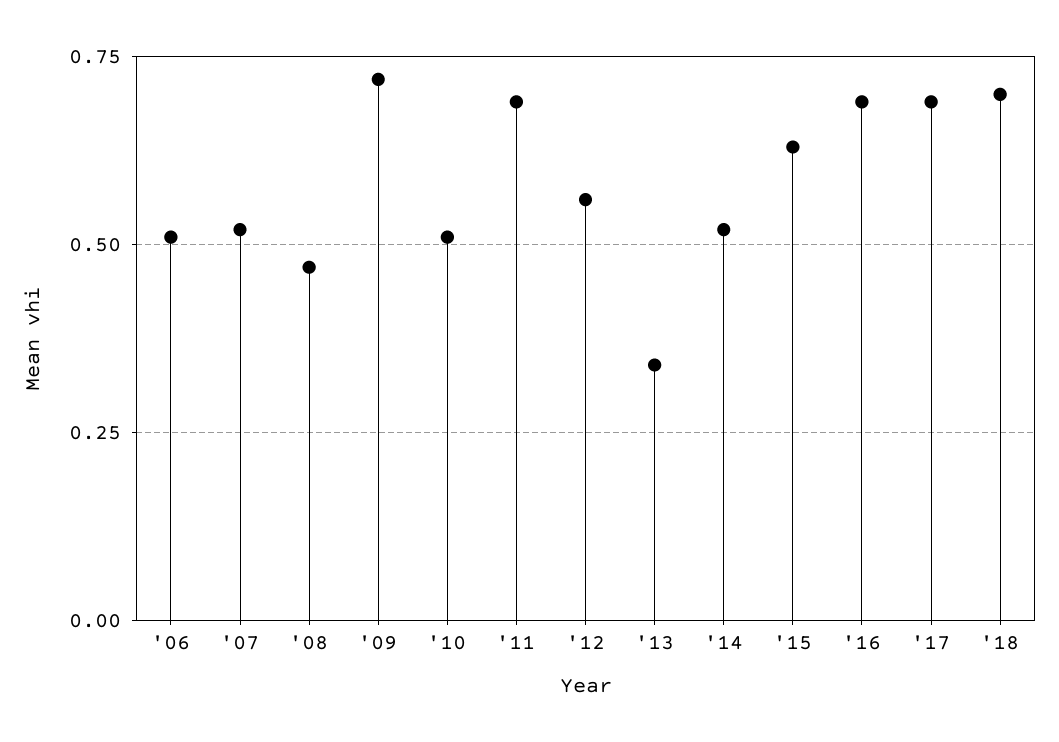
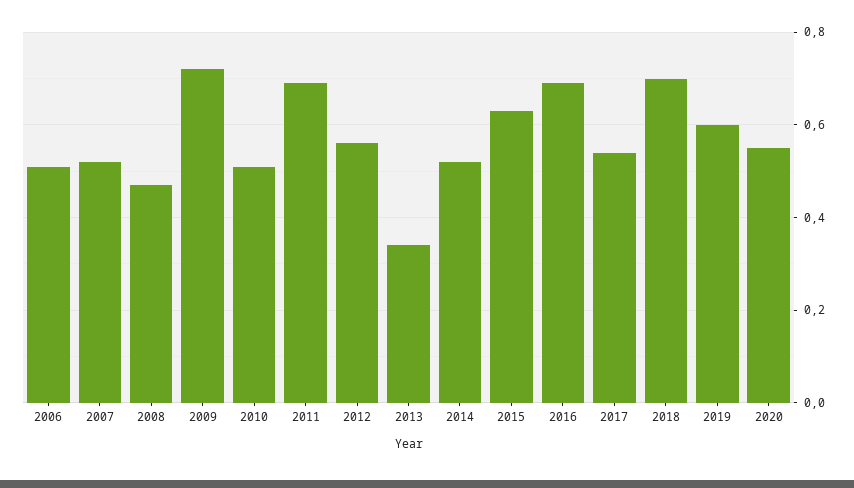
'17: 0.7 -> 0.55
2019: none -> 0.6
2020: none -> 0.55

